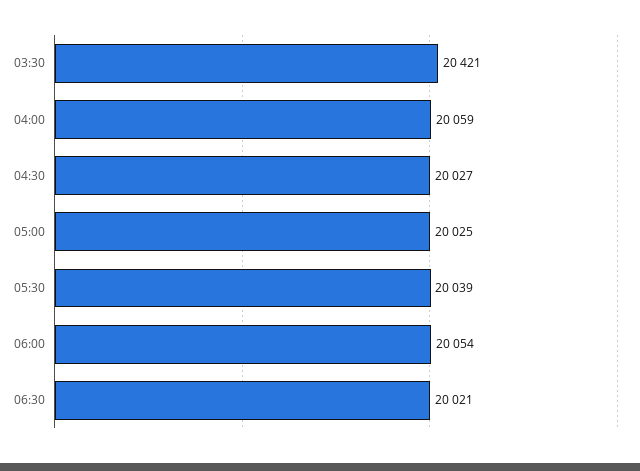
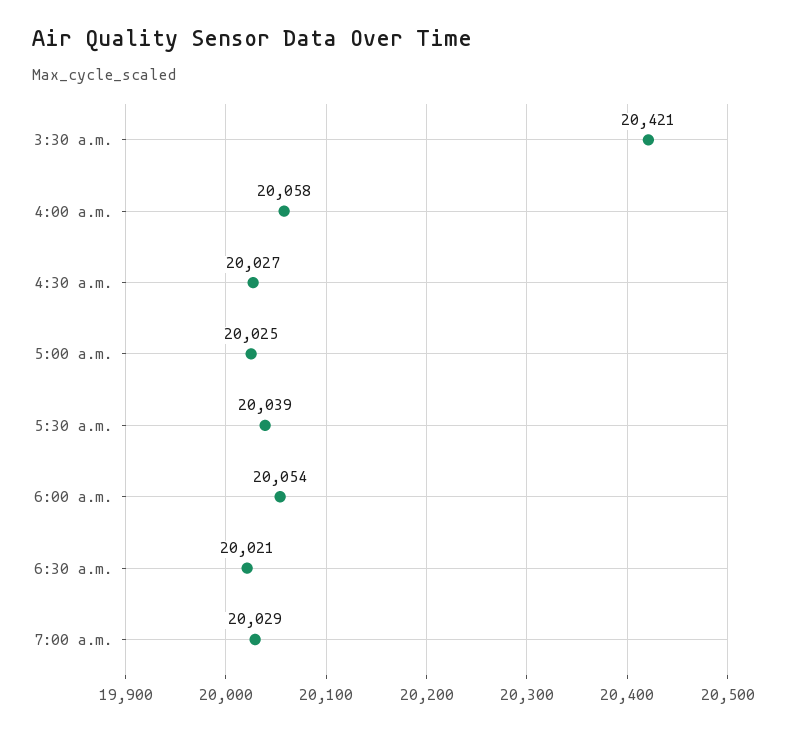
04:00: 20059 -> 20058
7:00 a.m.: none -> 20029

